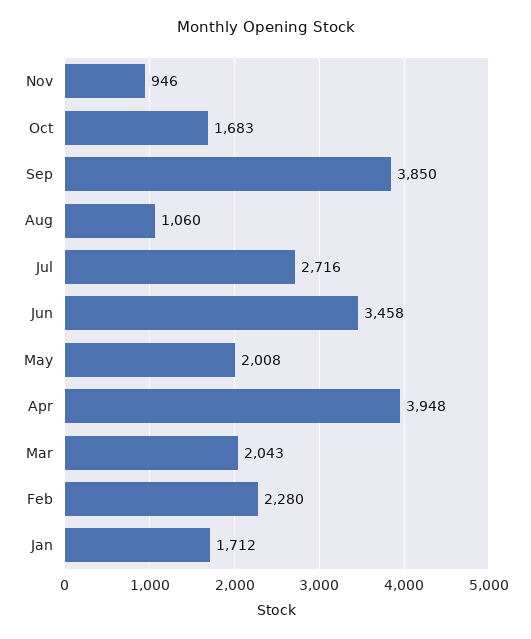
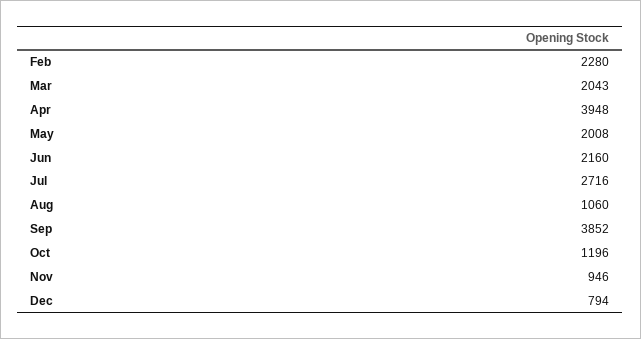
Oct: 1683 -> 1196
Sep: 3850 -> 3852
Jun: 3458 -> 2160
Jan: 1712 -> none
Dec: none -> 794

